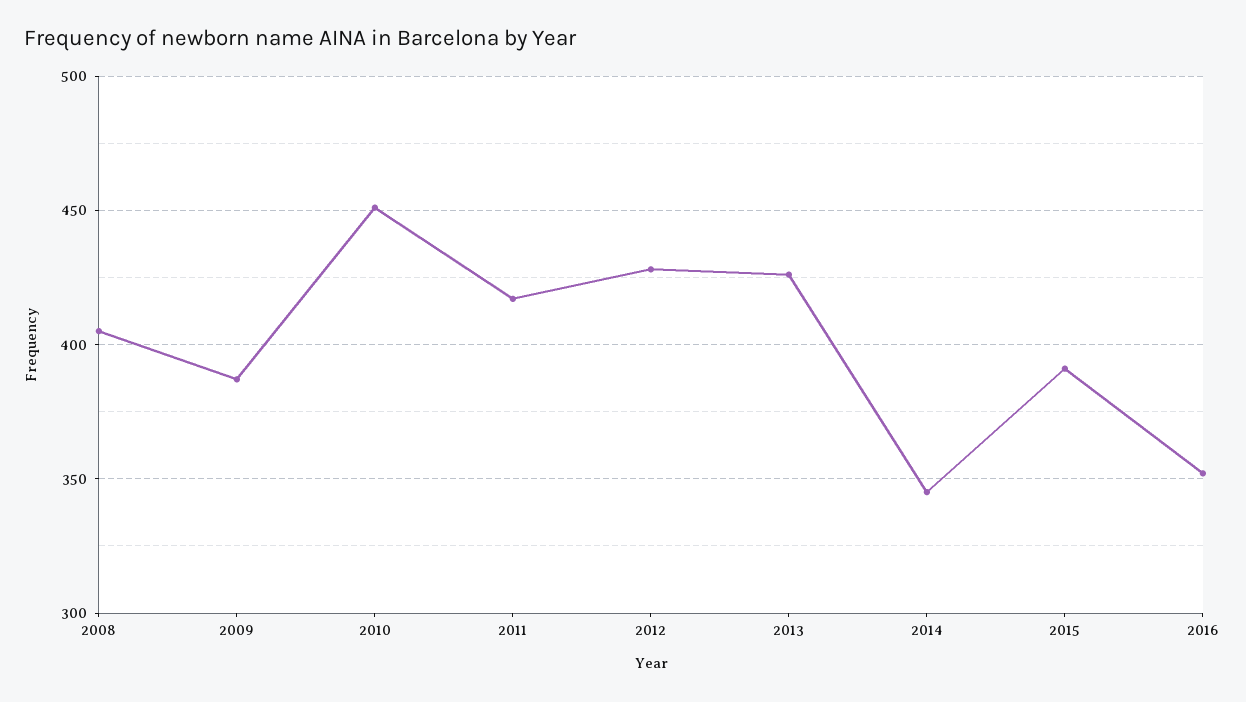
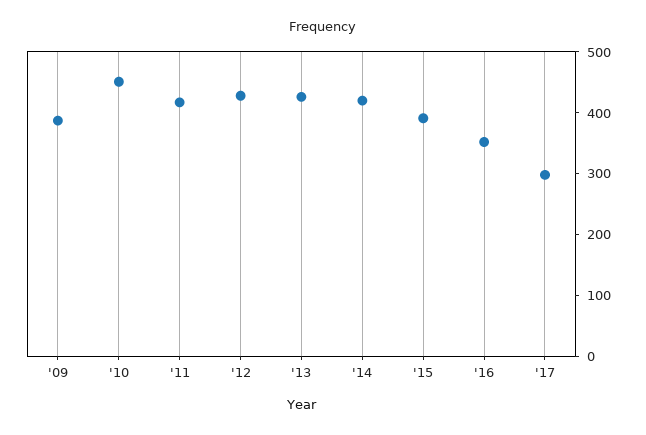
2008: 405 -> none
2014: 345 -> 420
'17: none -> 300

